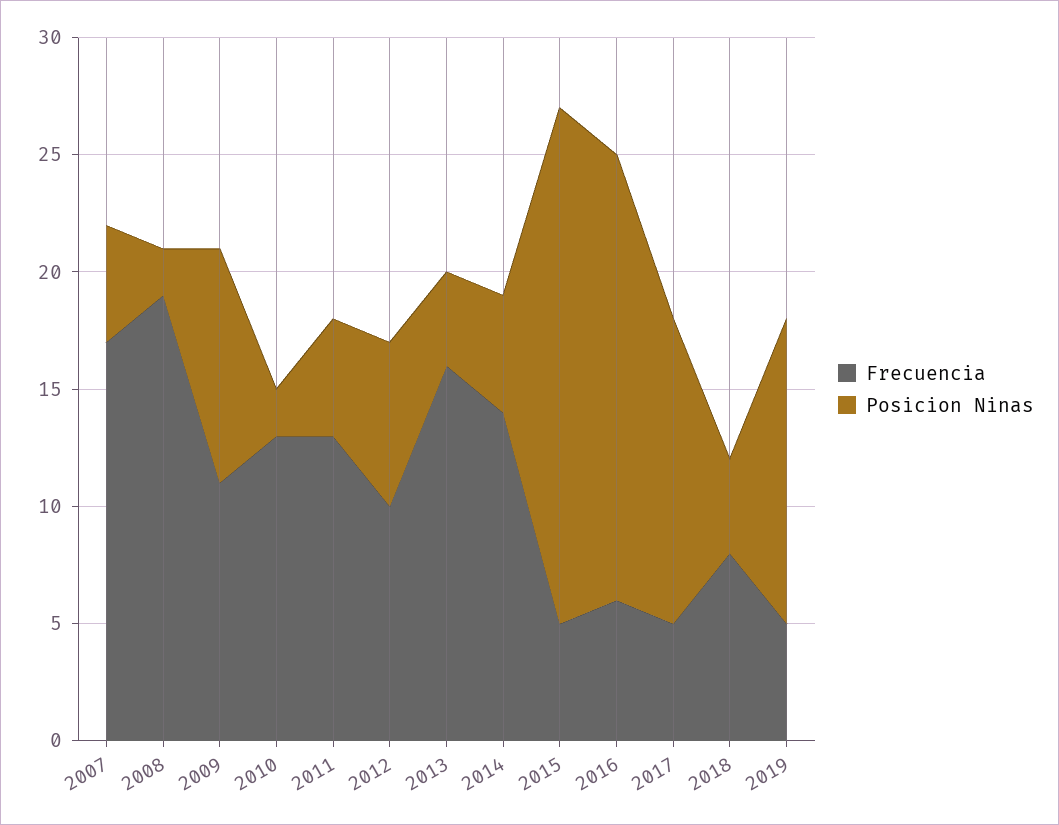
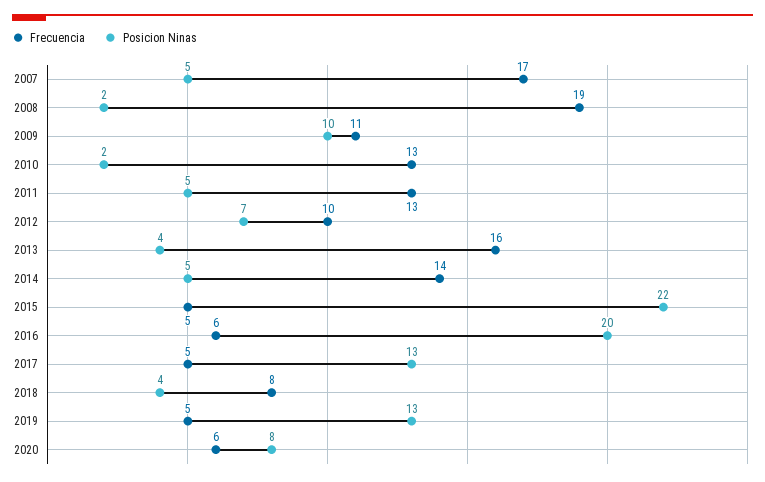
Posicion Ninas, 2016: 19 -> 20
Frecuencia, 2020: none -> 6
Posicion Ninas, 2020: none -> 8

